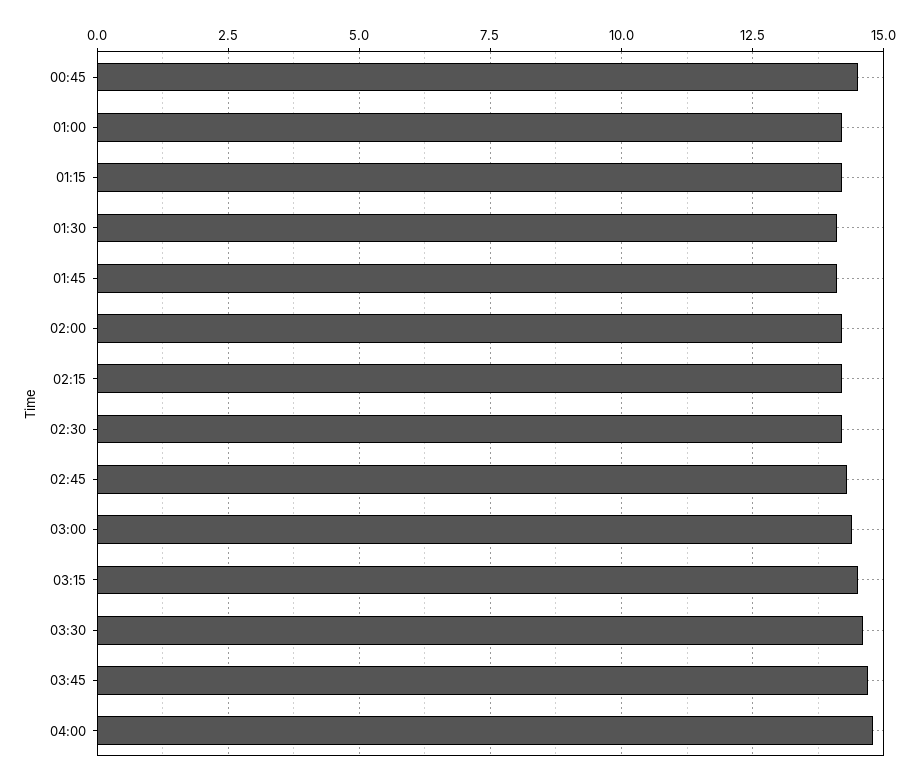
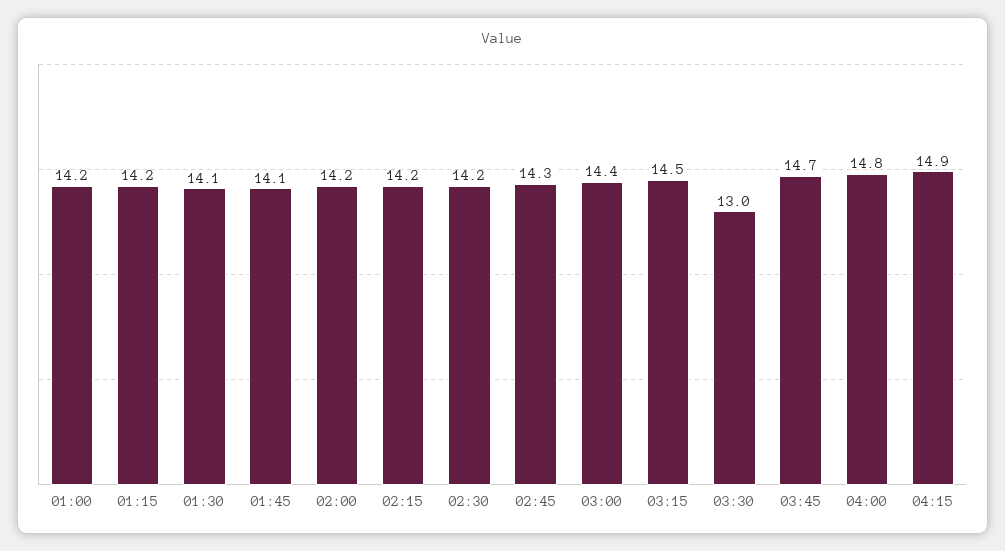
00:45: 14.5 -> none
03:30: 14.5 -> 13
04:15: none -> 14.9

